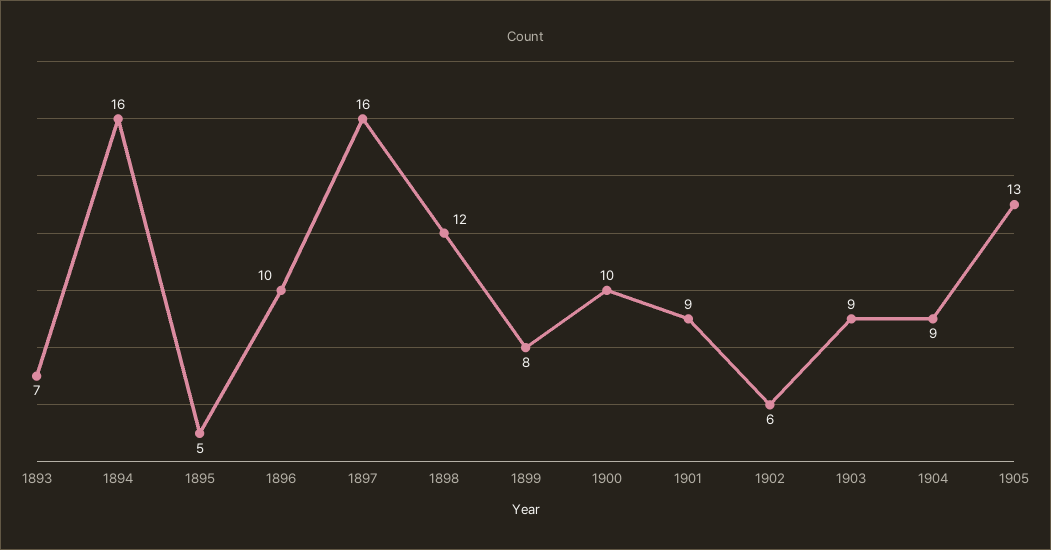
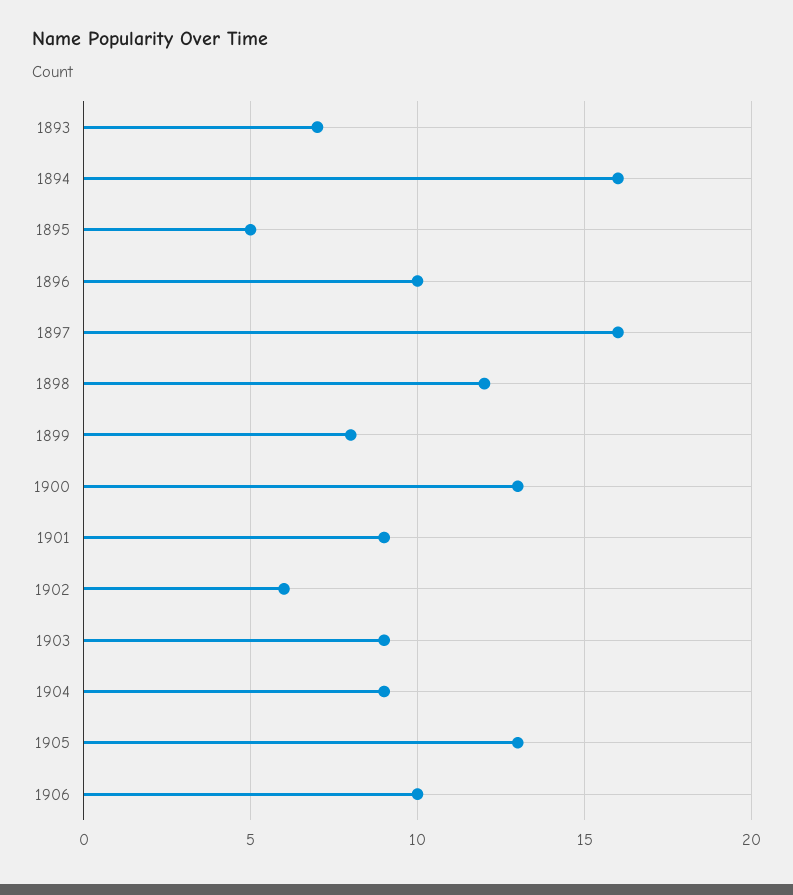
1900: 10 -> 13
1906: none -> 10

